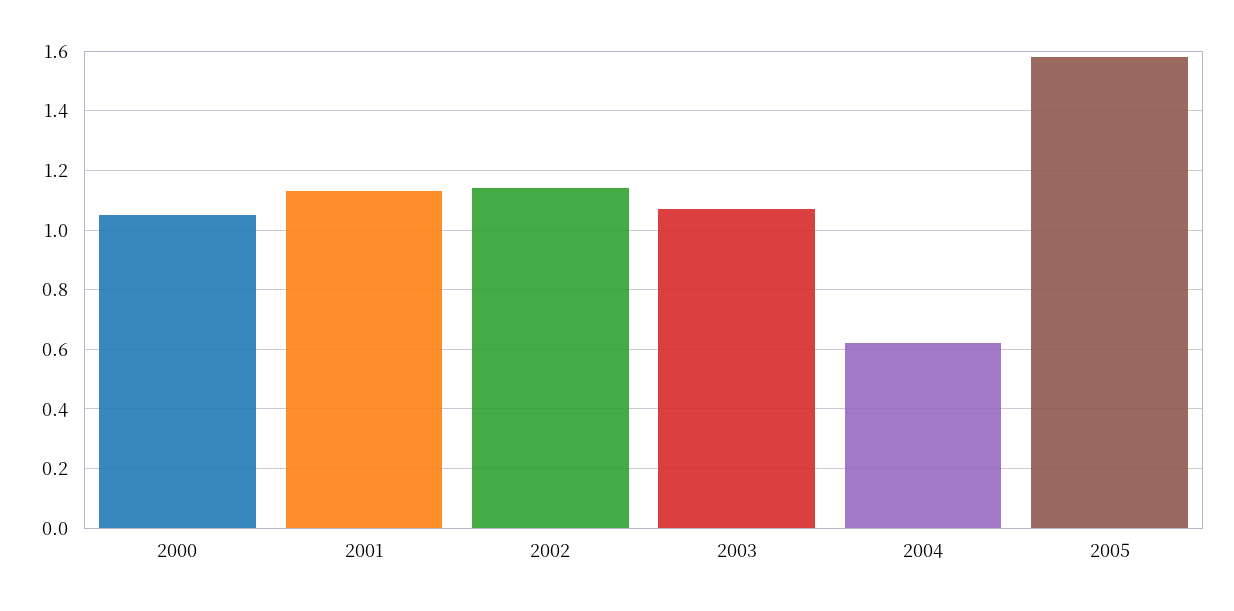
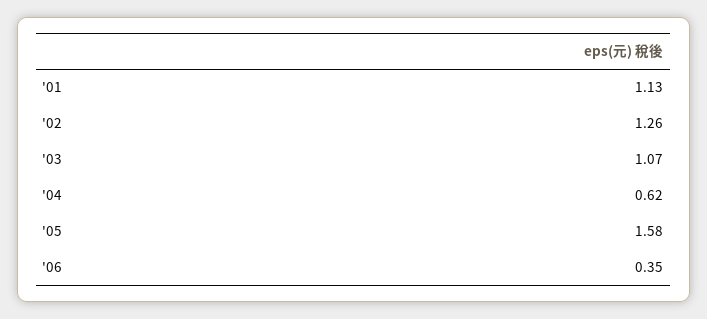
2000: 1.05 -> none
2002: 1.15 -> 1.26
'06: none -> 0.35

